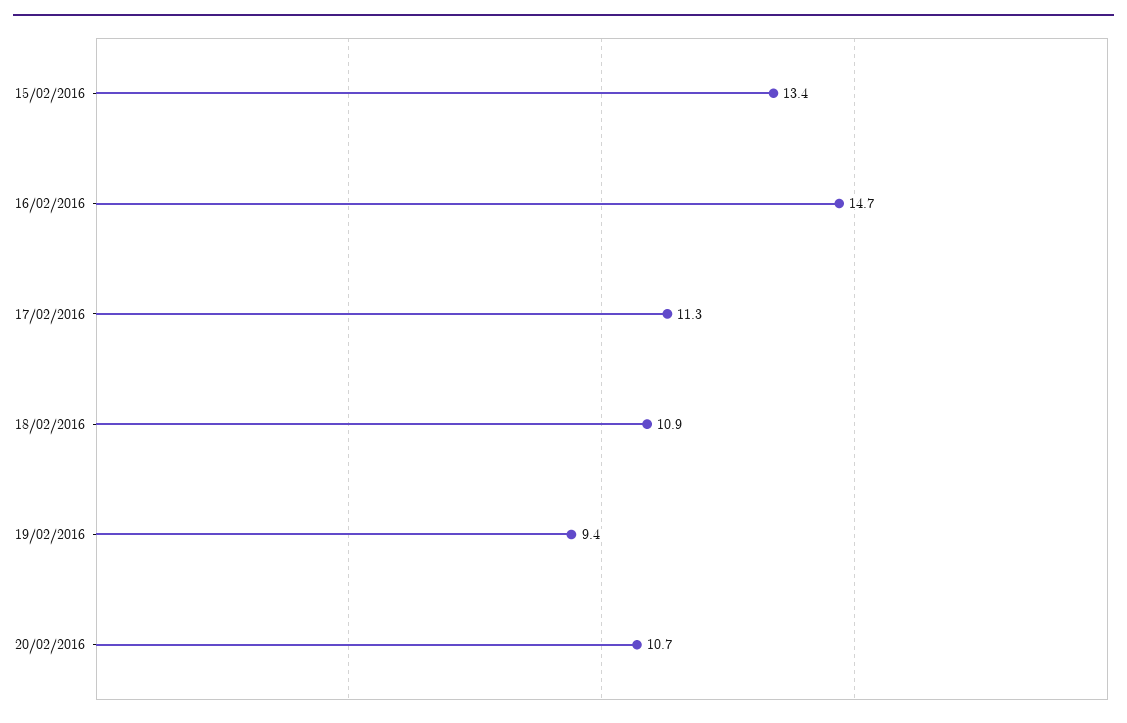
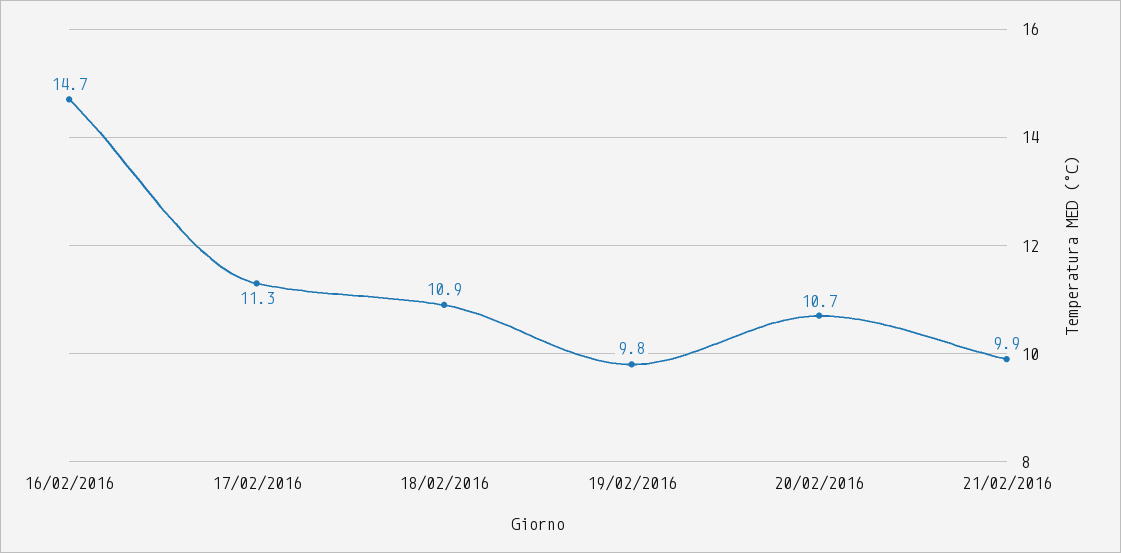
15/02/2016: 13.4 -> none
19/02/2016: 9.4 -> 9.8
21/02/2016: none -> 9.9

